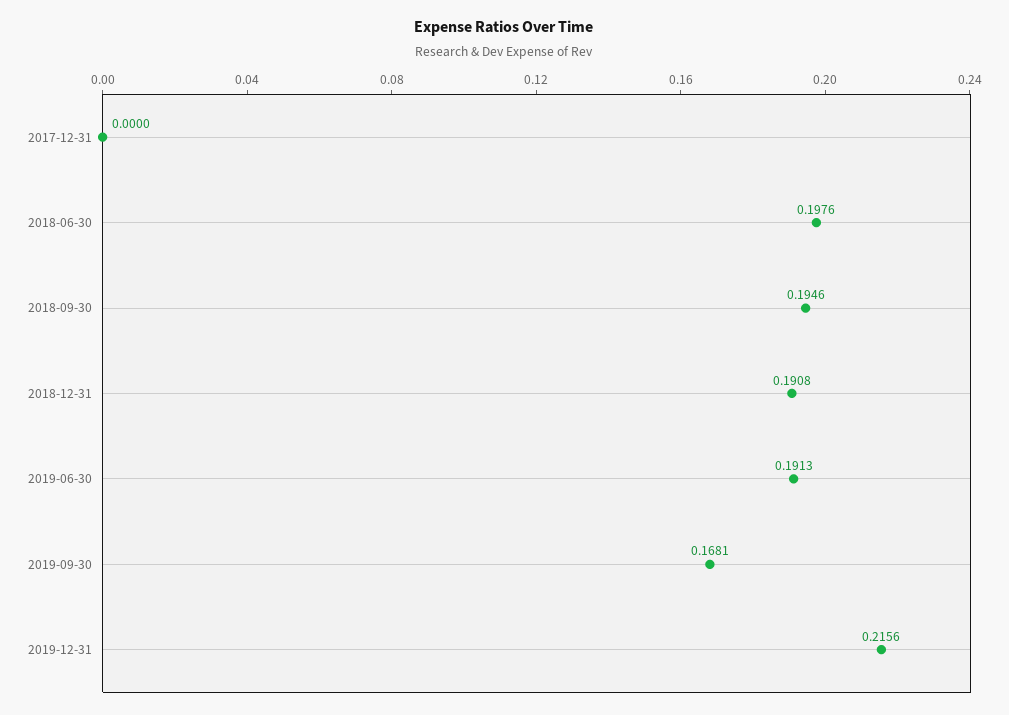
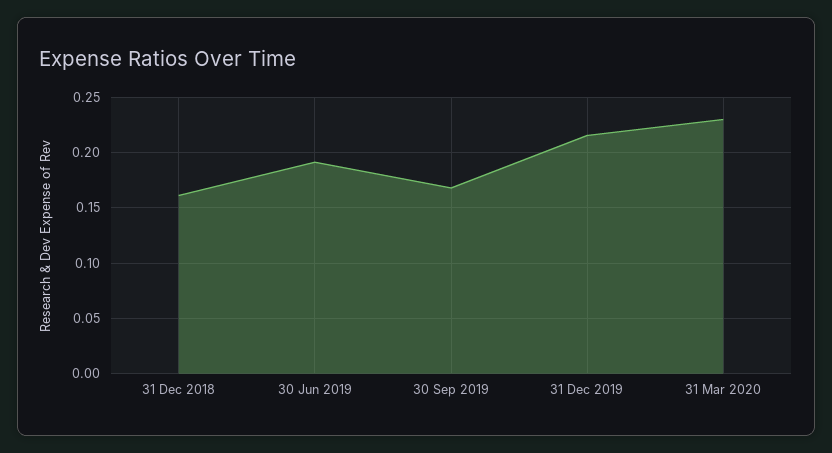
2017-12-31: 0 -> none
2018-06-30: 0.1976 -> none
2018-09-30: 0.1946 -> none
2018-12-31: 0.1908 -> 0.16
31 Mar 2020: none -> 0.23

